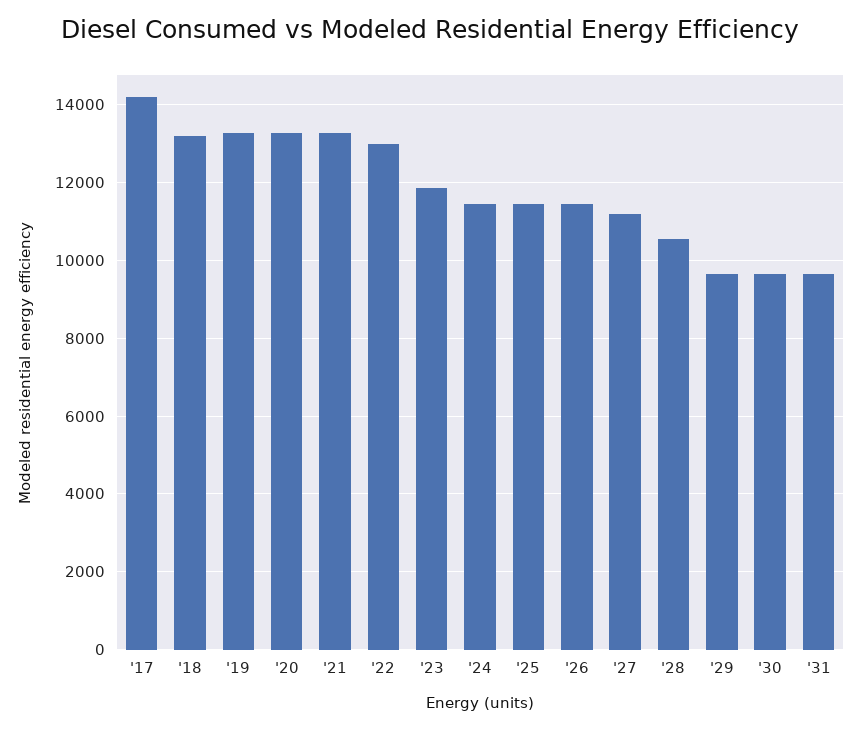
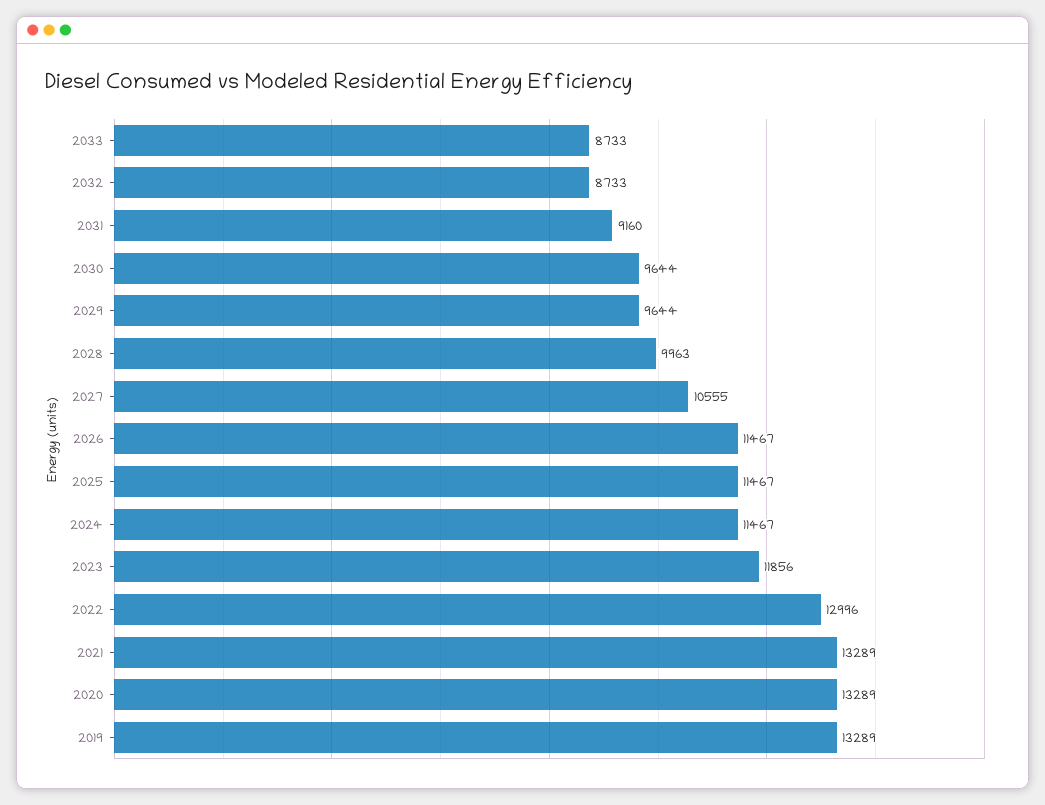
'17: 14200 -> none
'18: 13200 -> none
'27: 11200 -> 10555
'28: 10600 -> 9963
'31: 9600 -> 9160
2033: none -> 8733
2032: none -> 8733

